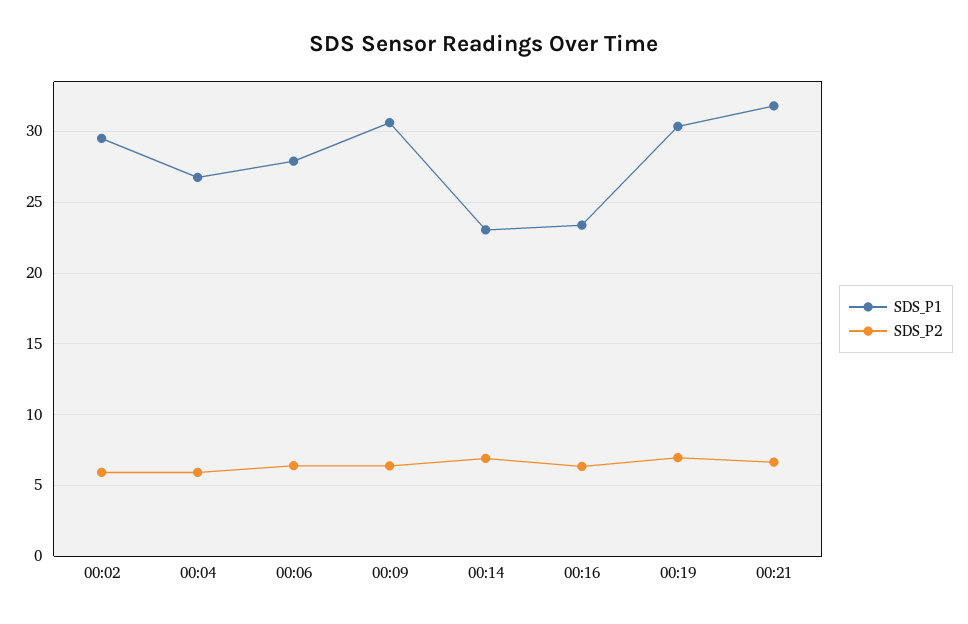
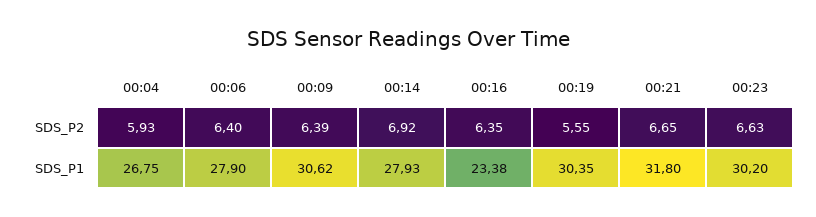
SDS_P1, 00:02: 29.5 -> none
SDS_P2, 00:02: 6 -> none
SDS_P1, 00:14: 23 -> 27.93
SDS_P2, 00:19: 7 -> 5.55
SDS_P2, 00:23: none -> 6.63
SDS_P1, 00:23: none -> 30.2

